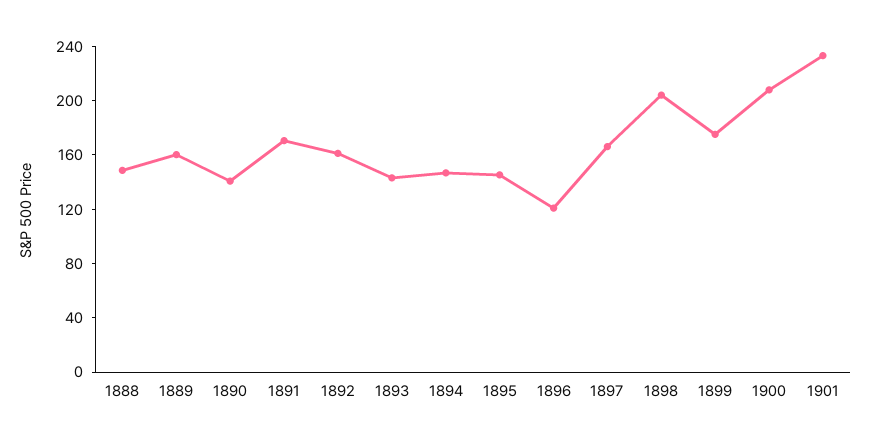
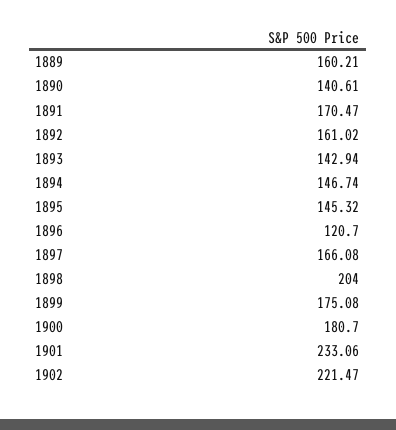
1888: 150 -> none
1900: 210 -> 180.7
1902: none -> 221.47

